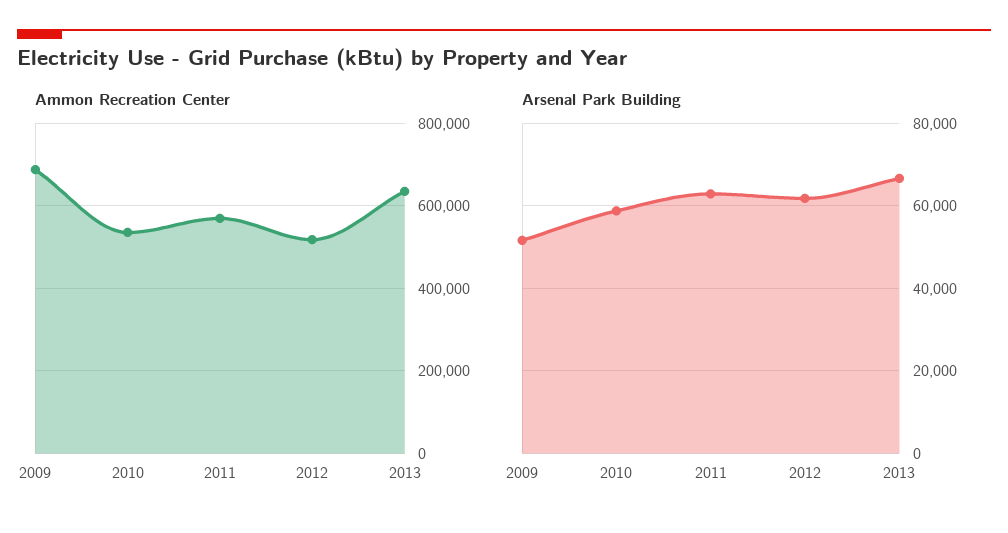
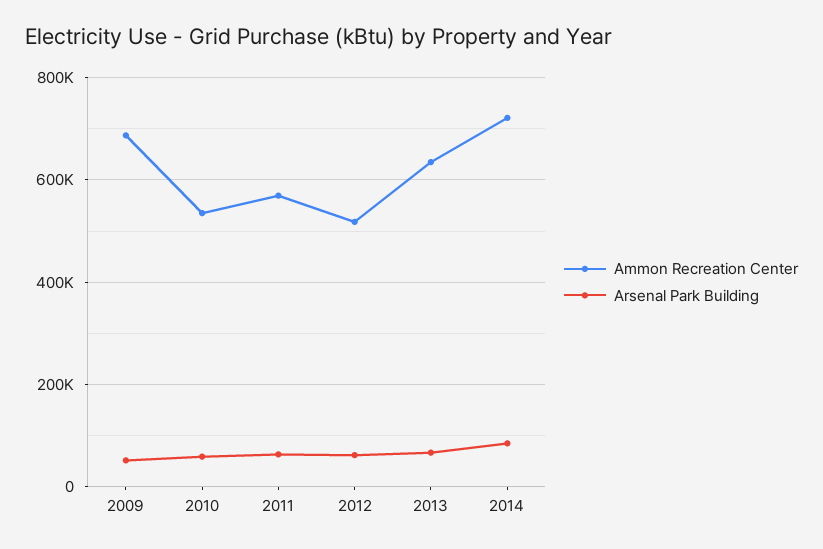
Ammon Recreation Center, 2014: none -> 720000
Arsenal Park Building, 2014: none -> 80000

